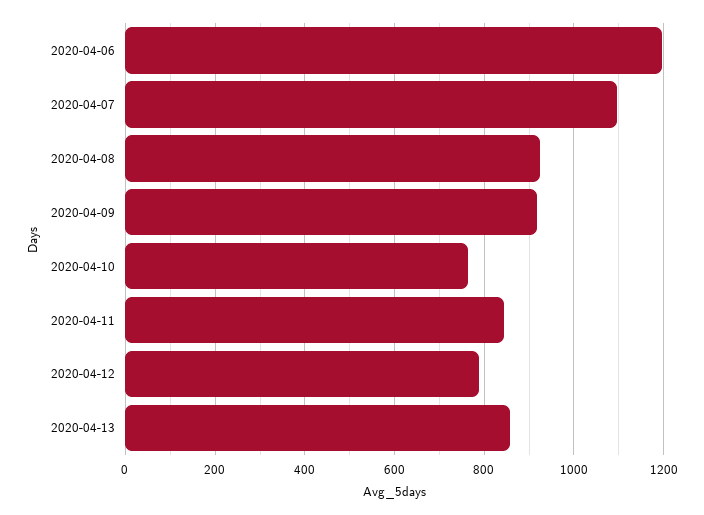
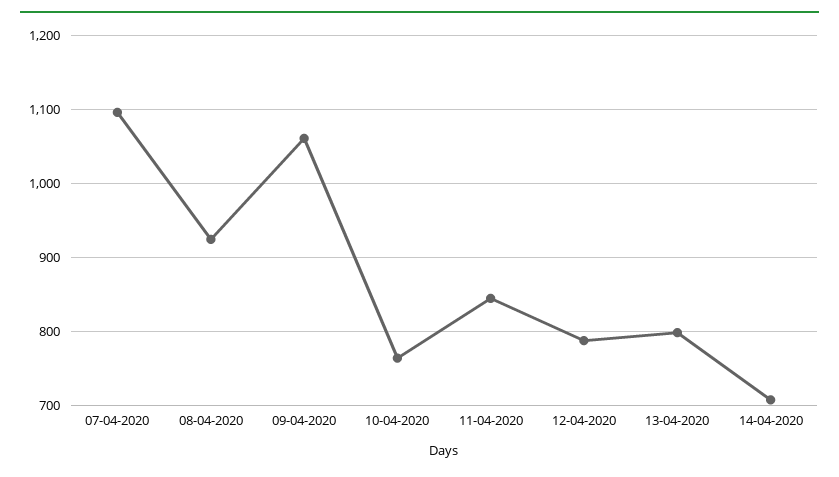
2020-04-06: 1200 -> none
2020-04-09: 920 -> 1060
2020-04-13: 860 -> 800
14-04-2020: none -> 710

